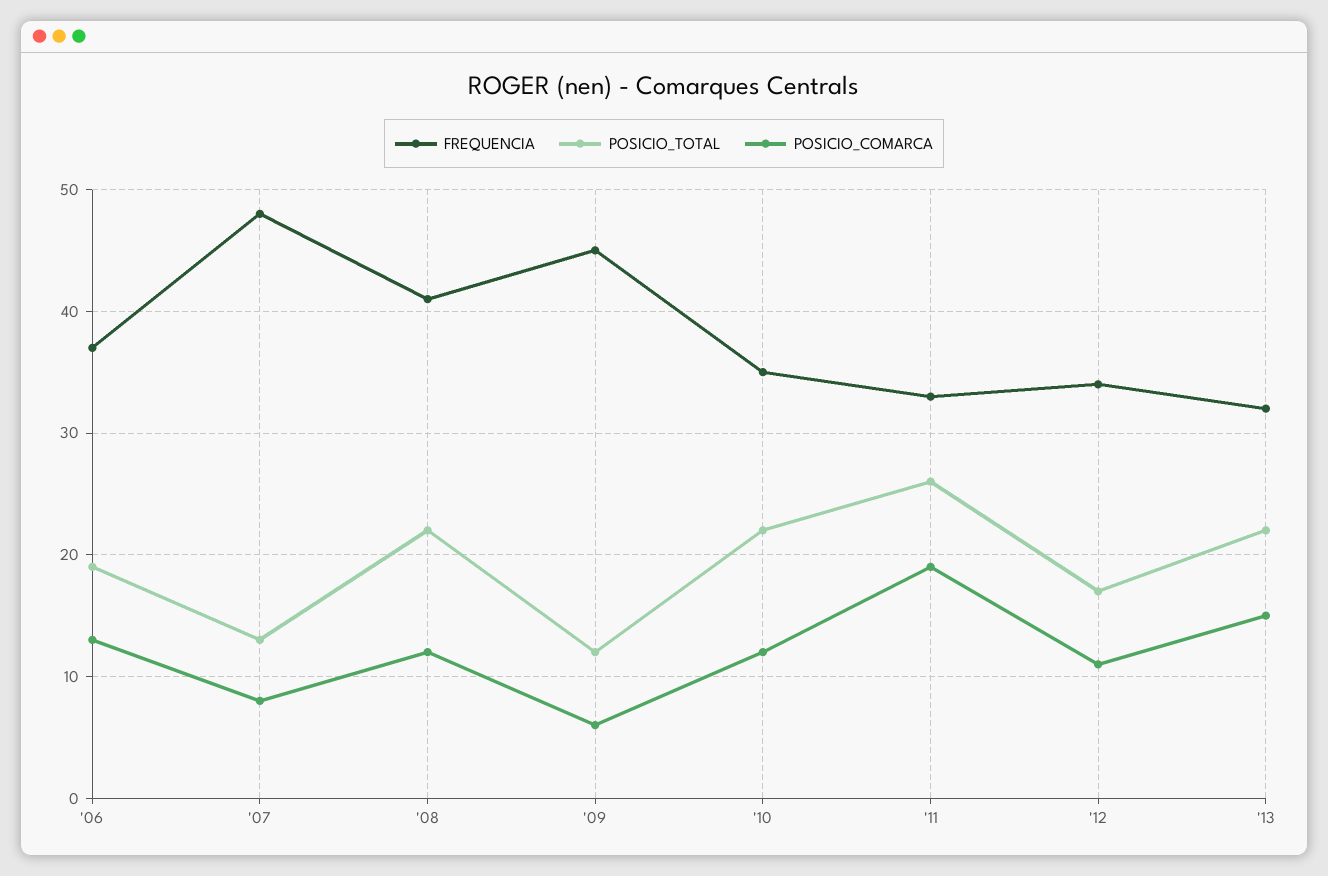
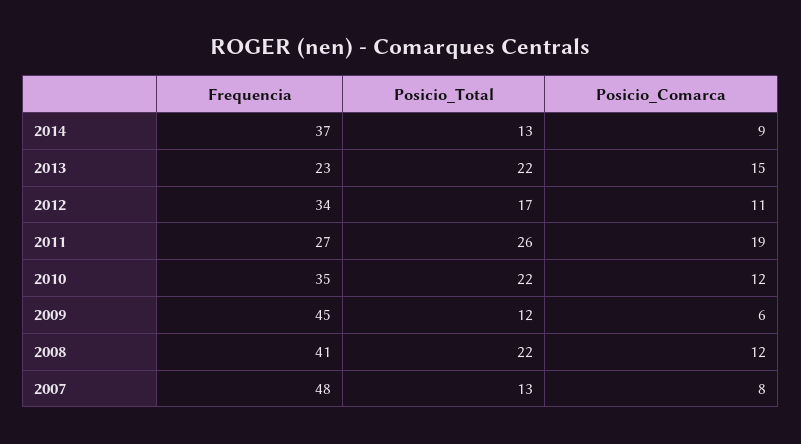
FREQUENCIA, '06: 37 -> none
POSICIO_TOTAL, '06: 19 -> none
POSICIO_COMARCA, '06: 13 -> none
FREQUENCIA, '11: 33 -> 27
FREQUENCIA, '13: 32 -> 23
FREQUENCIA, 2014: none -> 37
POSICIO_TOTAL, 2014: none -> 13
POSICIO_COMARCA, 2014: none -> 9

